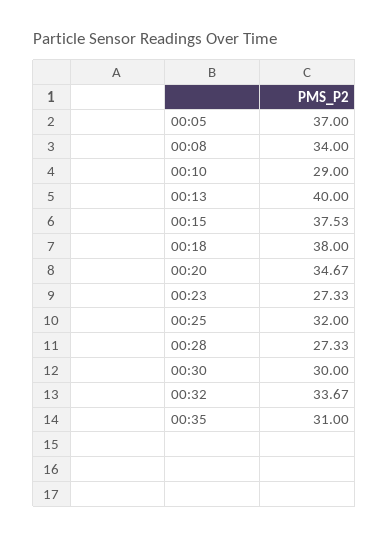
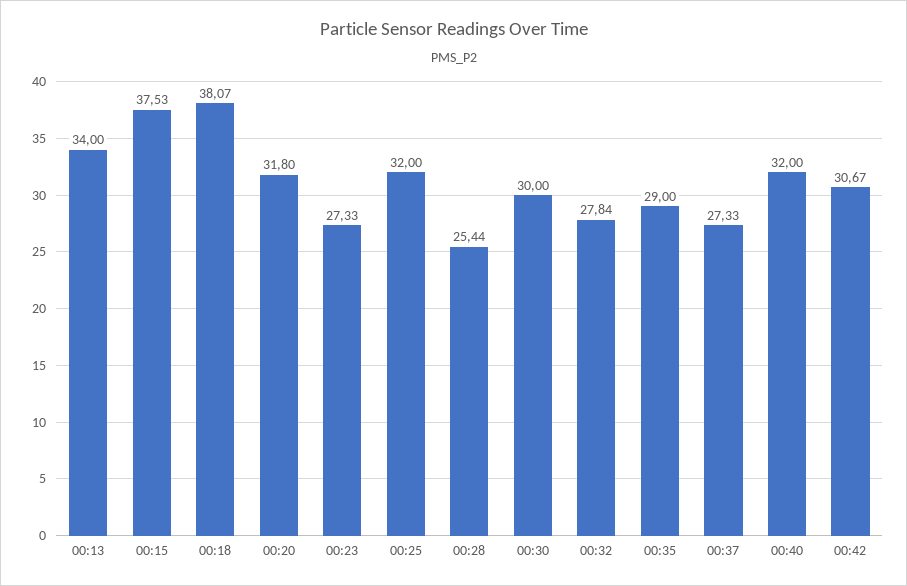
00:05: 37 -> none
00:08: 34 -> none
00:10: 29 -> none
00:13: 40 -> 34
00:18: 38 -> 38.07
00:20: 34.67 -> 31.8
00:28: 27.33 -> 25.44
00:32: 33.67 -> 27.84
00:35: 31 -> 29
00:37: none -> 27.33
00:40: none -> 32
00:42: none -> 30.67

